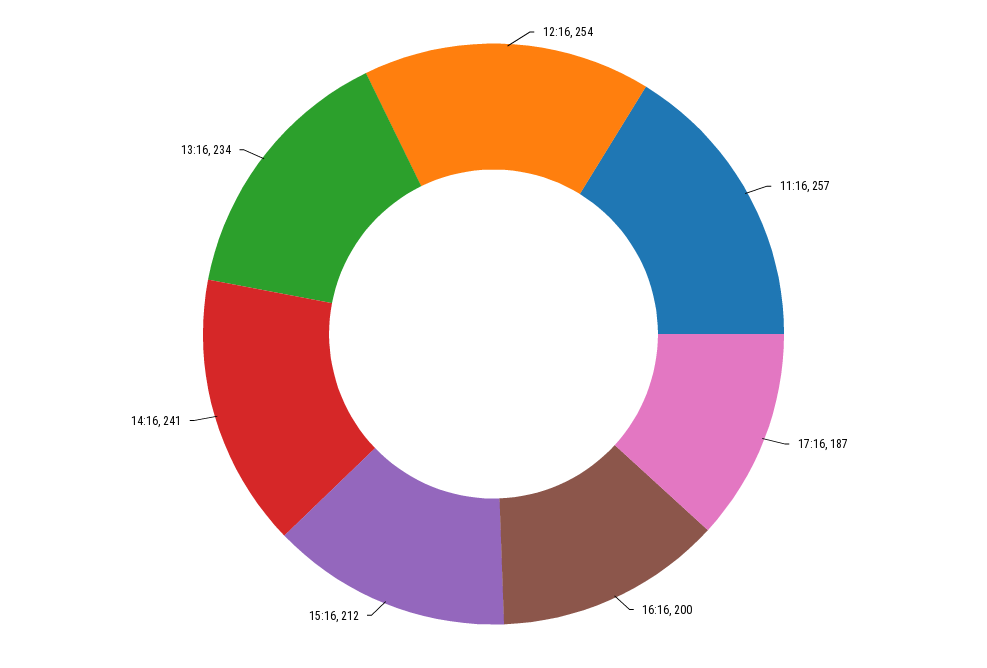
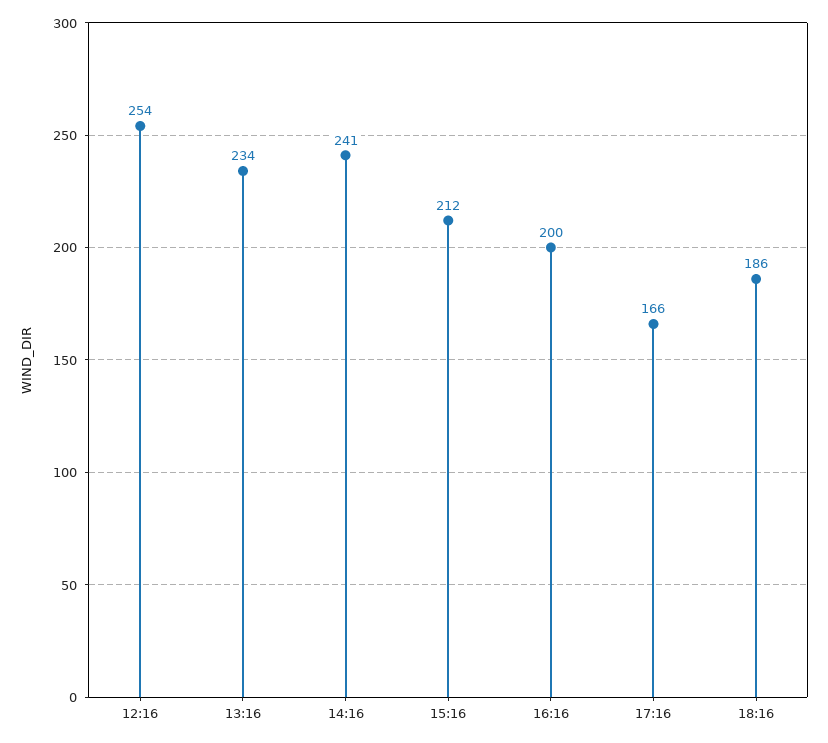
11:16: 257 -> none
17:16: 187 -> 166
18:16: none -> 186

